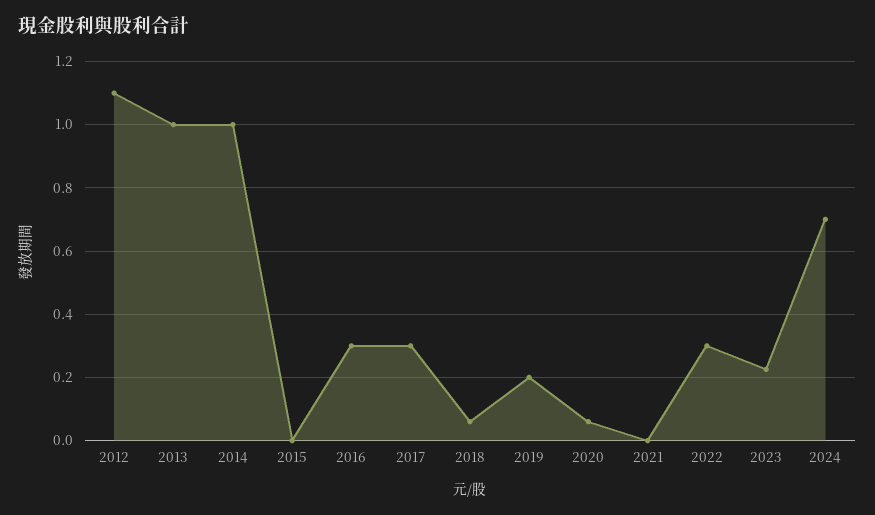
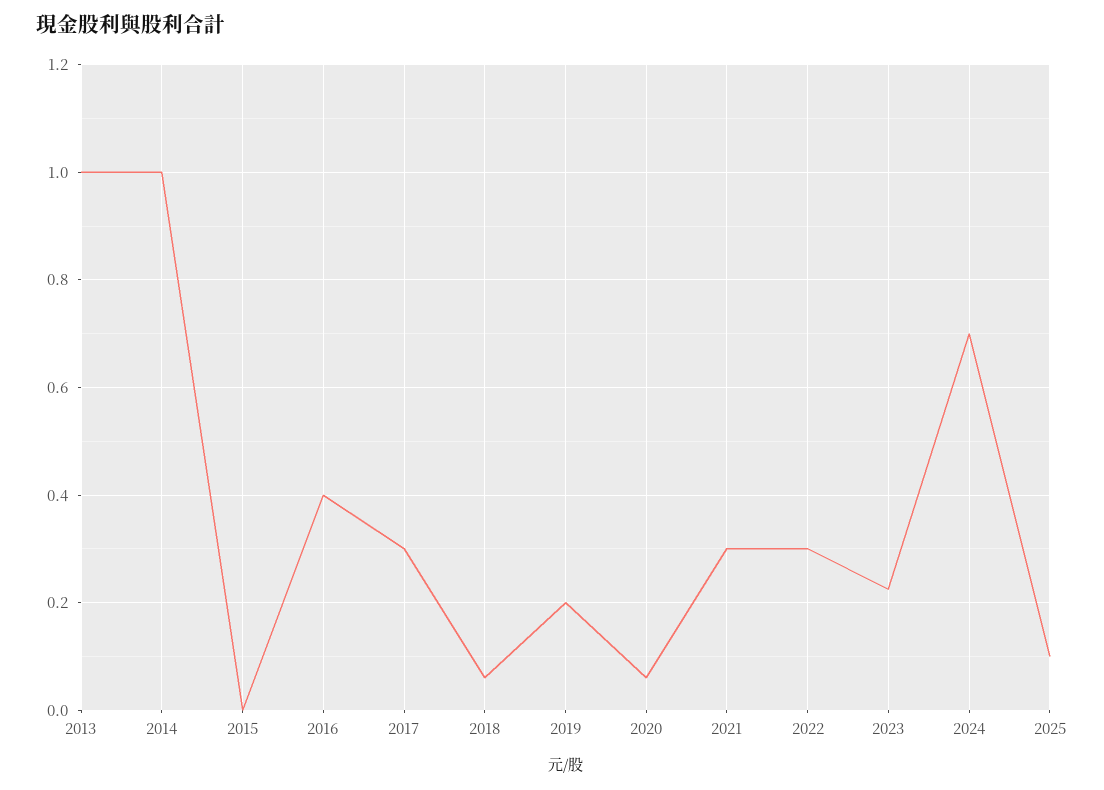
2012: 1.1 -> none
2016: 0.3 -> 0.4
2021: 0 -> 0.3
2025: none -> 0.1

